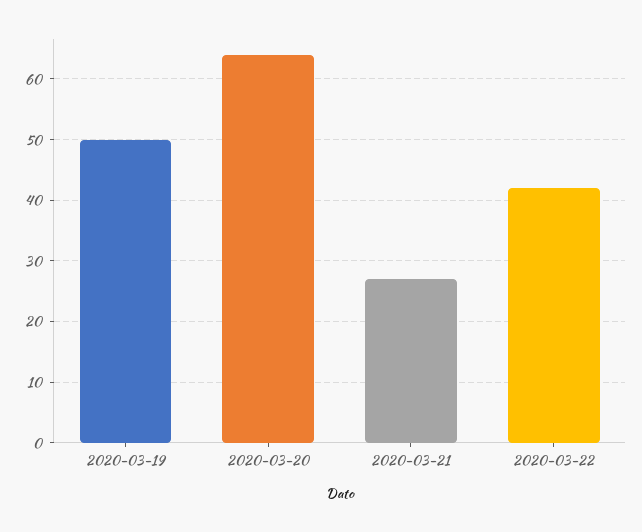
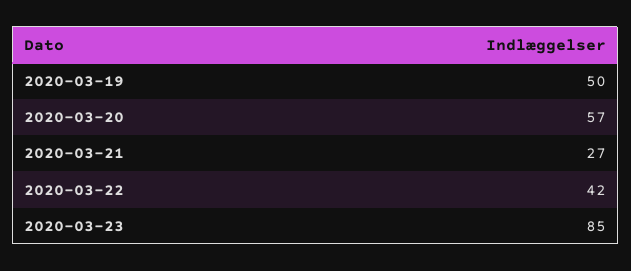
2020-03-20: 64 -> 57
2020-03-23: none -> 85

